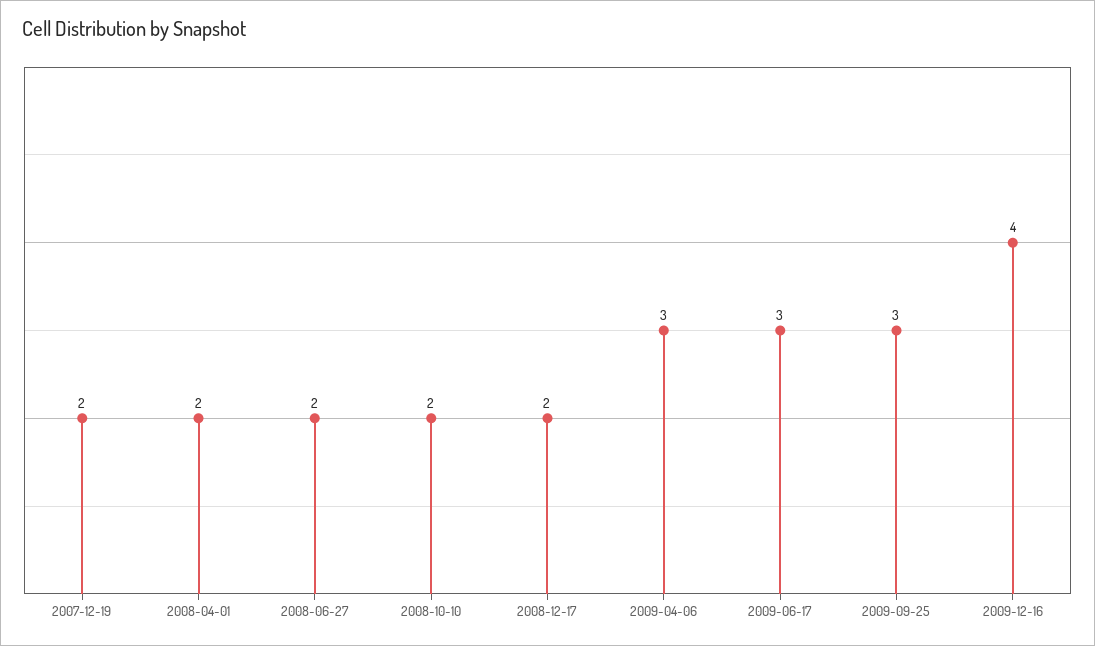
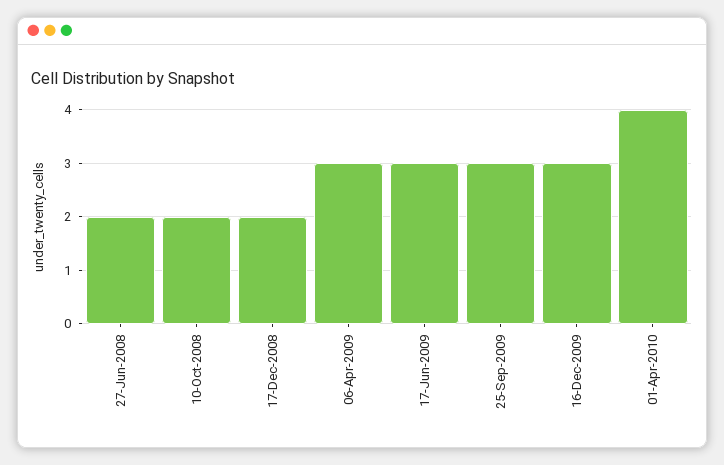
2007-12-19: 2 -> none
2008-04-01: 2 -> none
2009-12-16: 4 -> 3
01-Apr-2010: none -> 4

